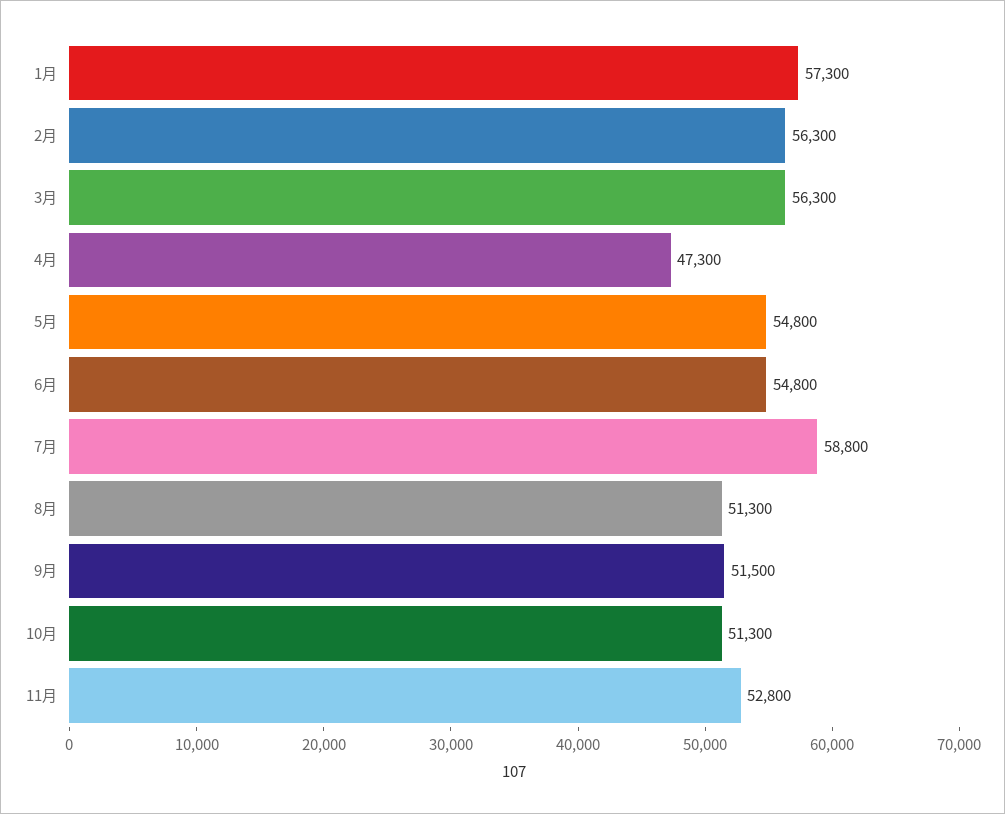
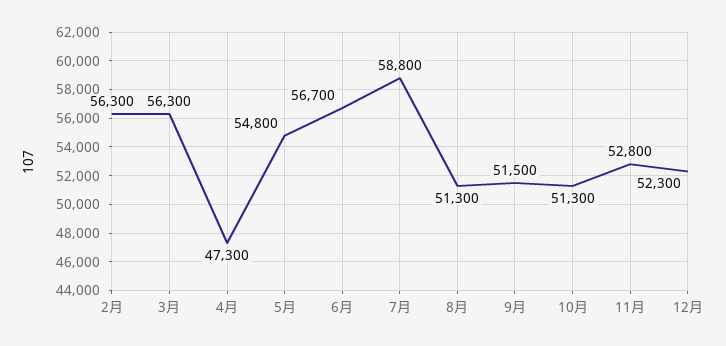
1月: 57300 -> none
6月: 54800 -> 56700
12月: none -> 52300

